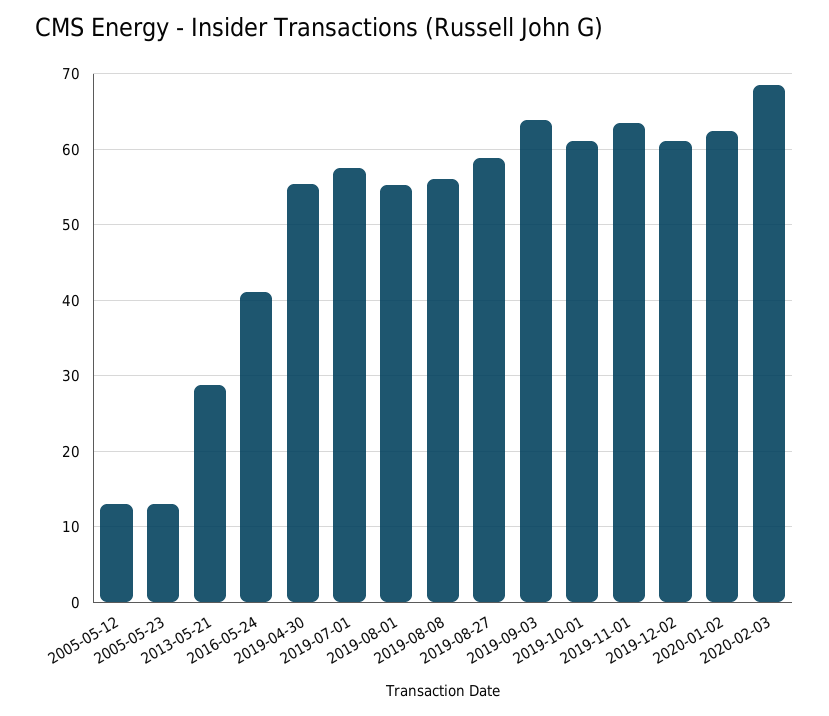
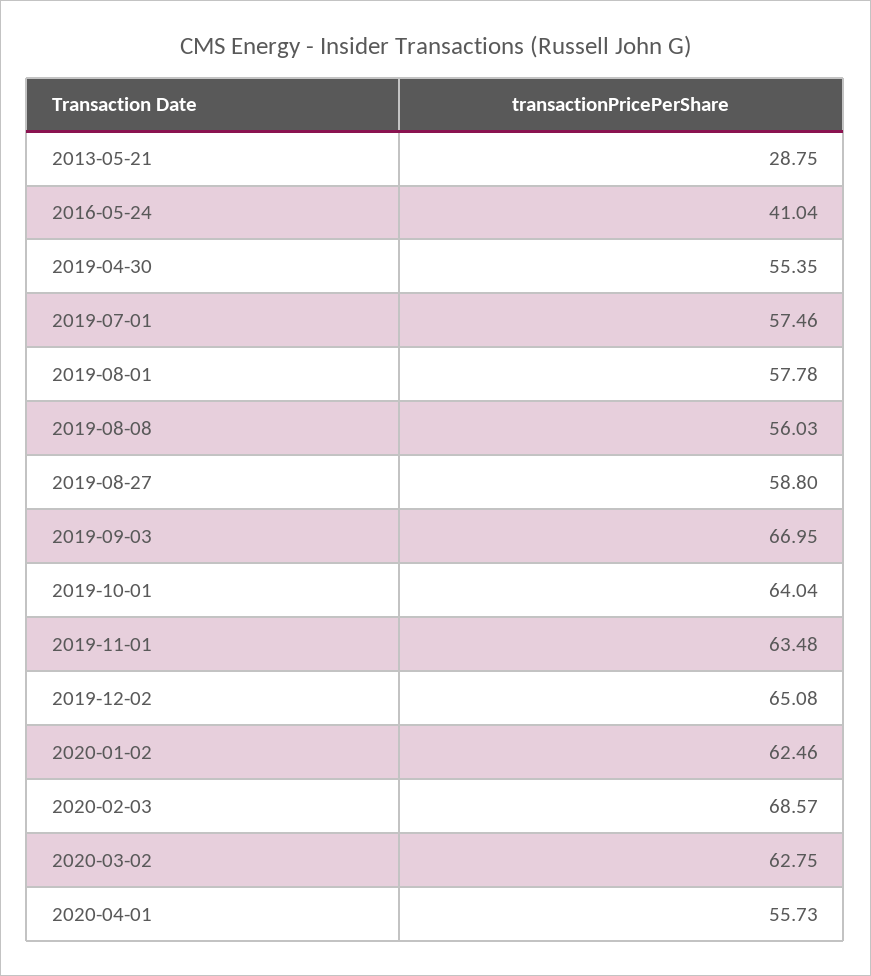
2005-05-12: 13 -> none
2005-05-23: 13 -> none
2019-08-01: 55 -> 57.78
2019-09-03: 64 -> 66.95
2019-10-01: 61 -> 64.04
2019-12-02: 61 -> 65.08
2020-03-02: none -> 62.75
2020-04-01: none -> 55.73

